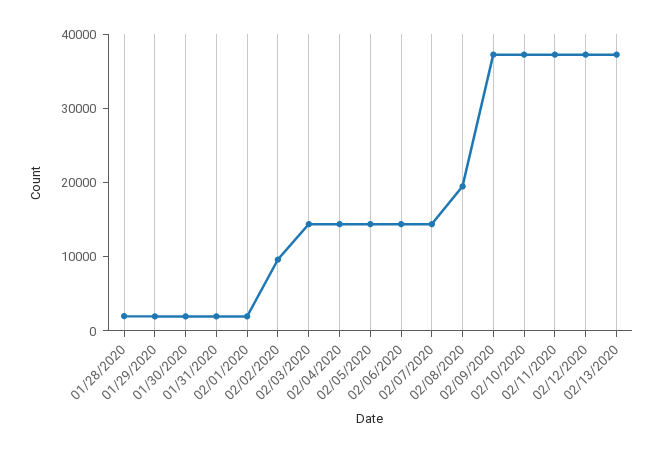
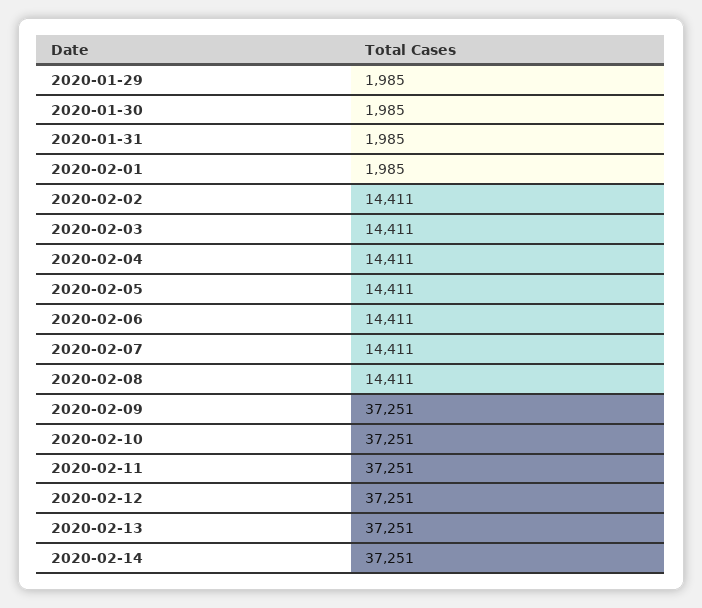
01/28/2020: 2000 -> none
02/02/2020: 10000 -> 14411
02/08/2020: 20000 -> 14411
2020-02-14: none -> 37251

